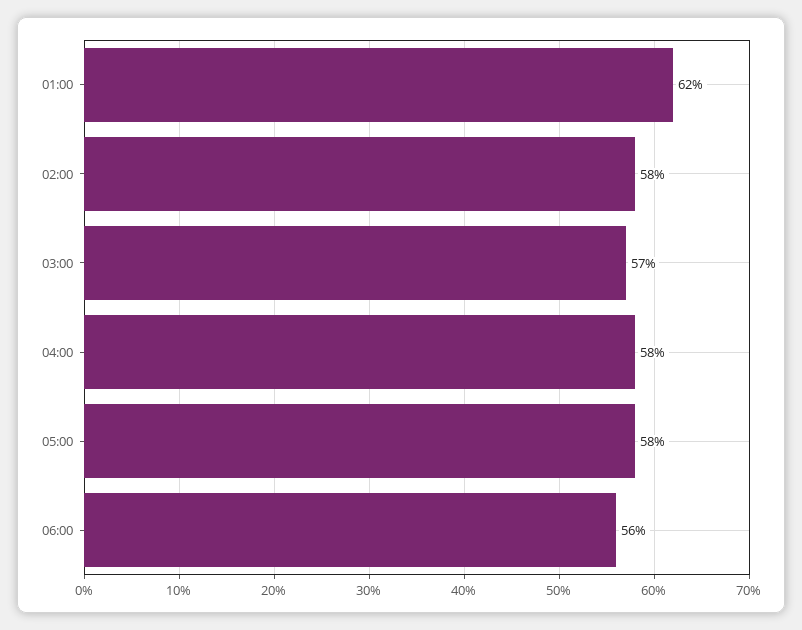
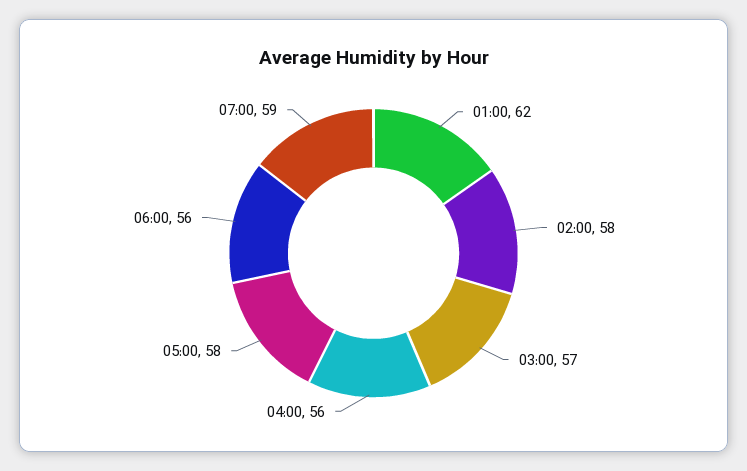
04:00: 58 -> 56
07:00: none -> 59

